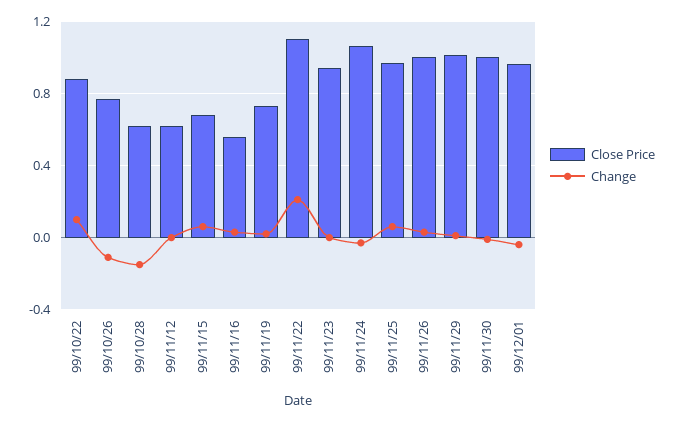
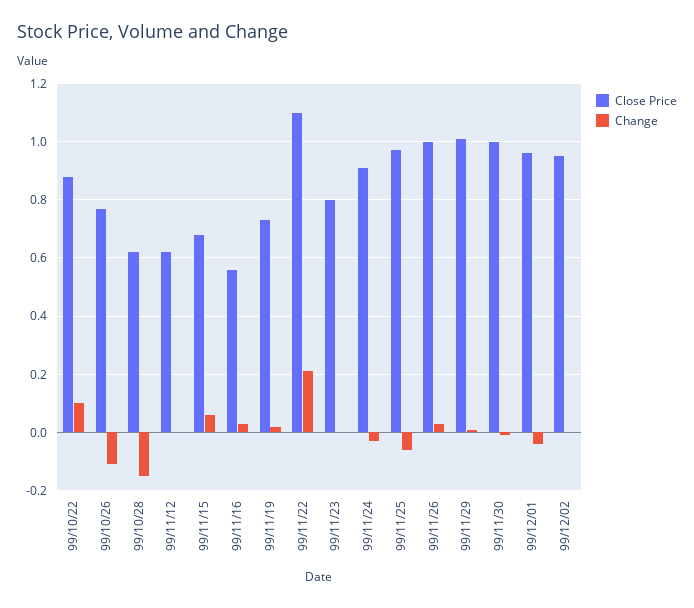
Close Price, 99/11/23: 0.95 -> 0.8
Close Price, 99/11/24: 1.05 -> 0.9
Change, 99/11/25: 0.05 -> -0.05
Close Price, 99/12/02: none -> 0.95
Change, 99/12/02: none -> 0

